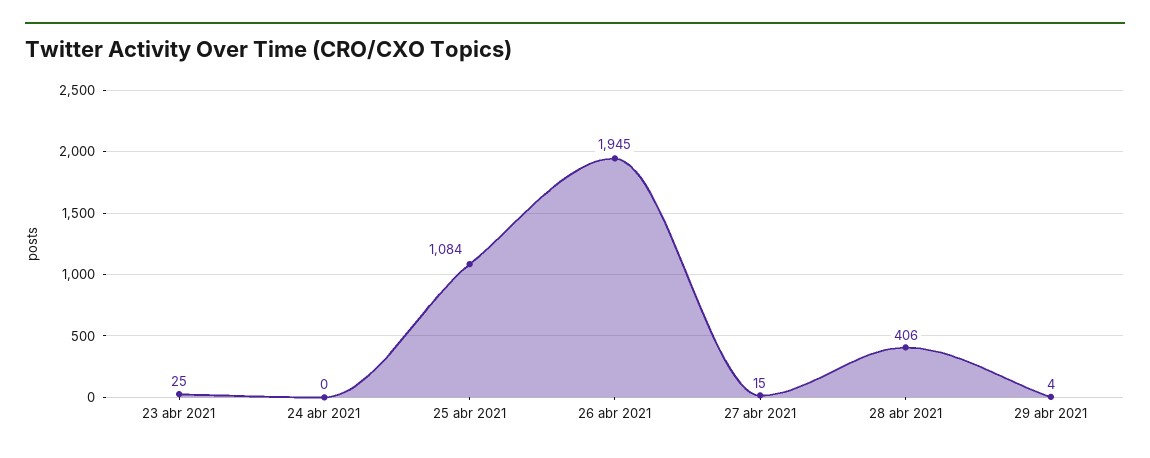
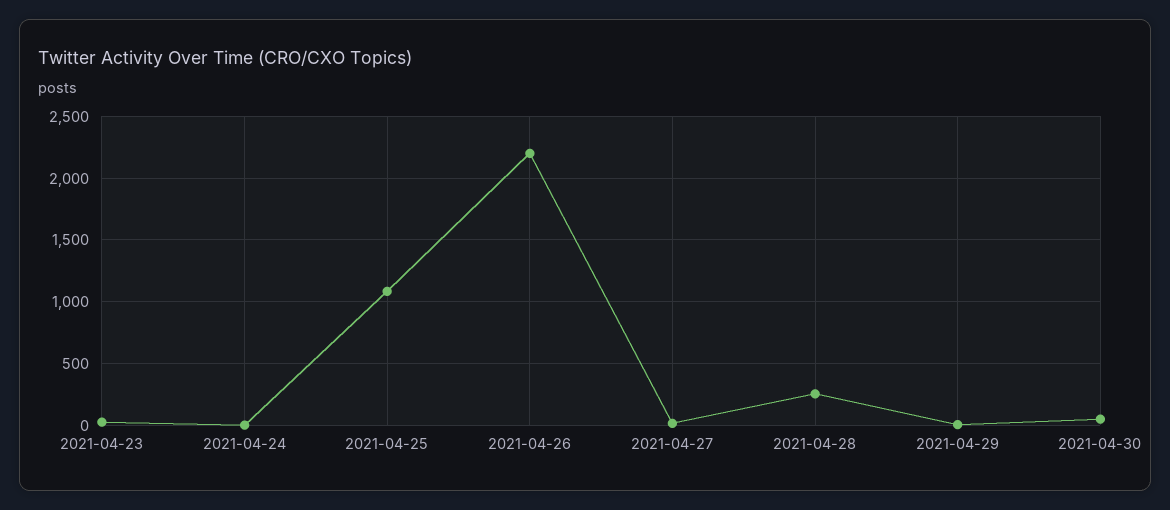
26 abr 2021: 1945 -> 2200
28 abr 2021: 406 -> 250
2021-04-30: none -> 50

